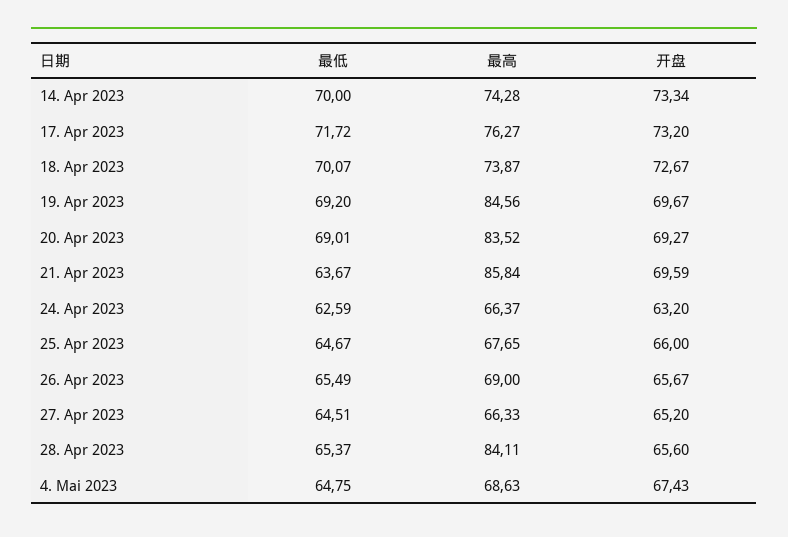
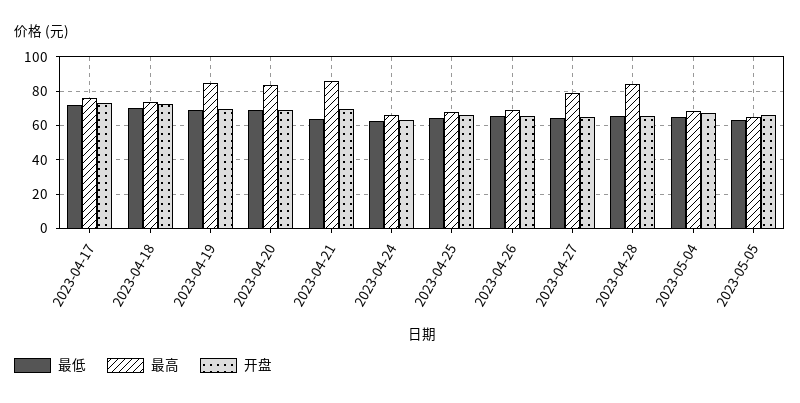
最低, 14. Apr 2023: 70 -> none
最高, 14. Apr 2023: 74.28 -> none
开盘, 14. Apr 2023: 73.34 -> none
最高, 27. Apr 2023: 66.33 -> 80
最低, 2023-05-05: none -> 65
最高, 2023-05-05: none -> 65
开盘, 2023-05-05: none -> 65

